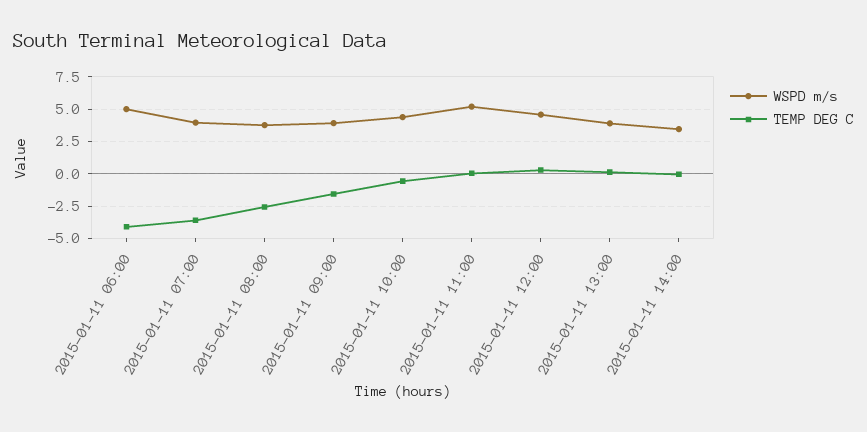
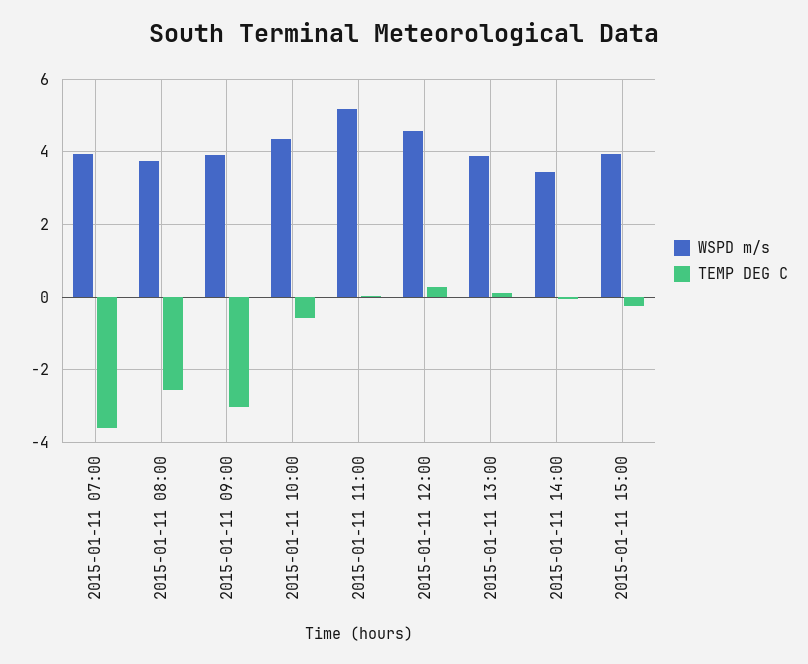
WSPD m/s, 2015-01-11 06:00: 5 -> none
TEMP DEG C, 2015-01-11 06:00: -4 -> none
TEMP DEG C, 2015-01-11 09:00: -1.5 -> -3
WSPD m/s, 2015-01-11 15:00: none -> 4
TEMP DEG C, 2015-01-11 15:00: none -> -0.2

